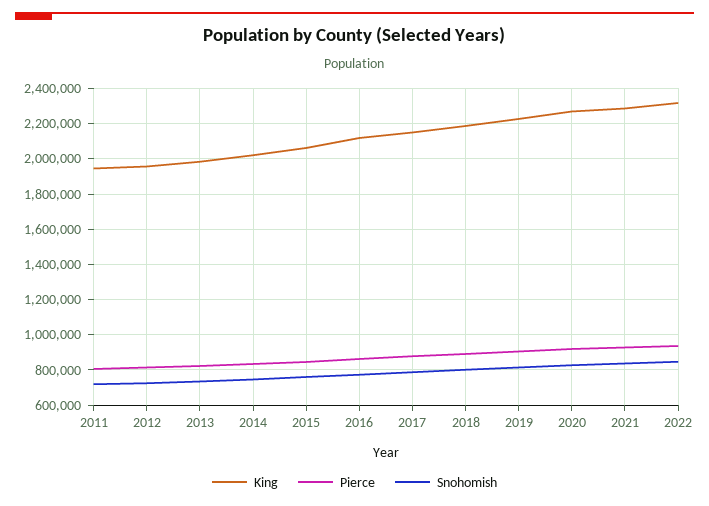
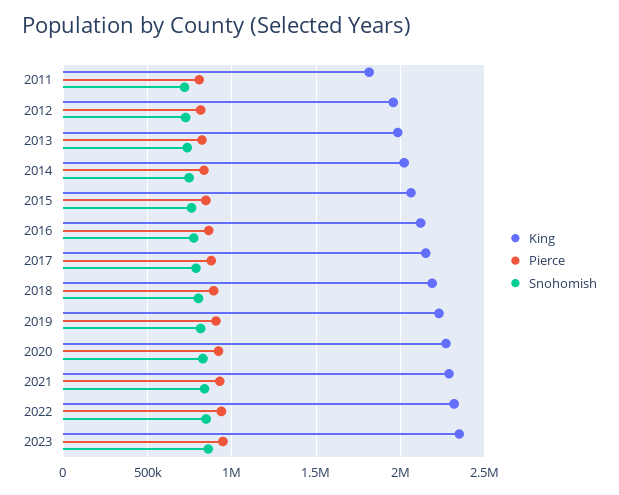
King, 2011: 1950000 -> 1800000
King, 2023: none -> 2350000
Pierce, 2023: none -> 950000
Snohomish, 2023: none -> 850000

